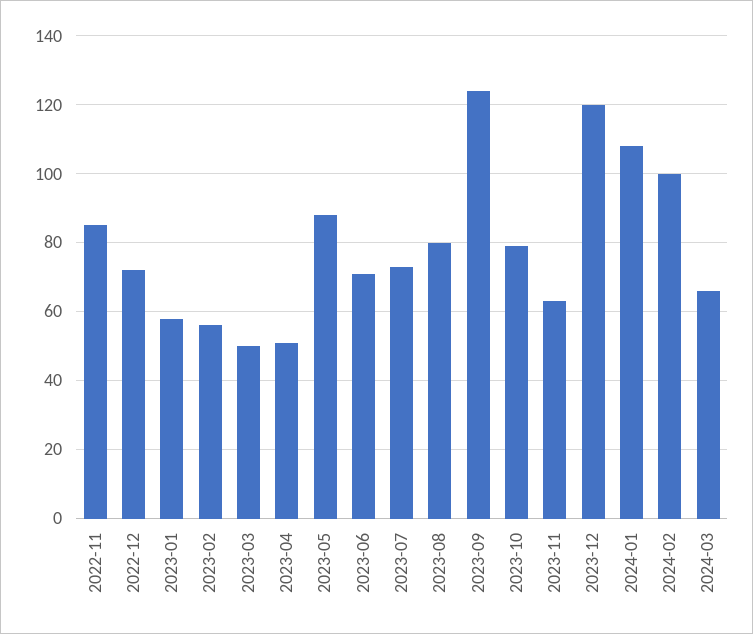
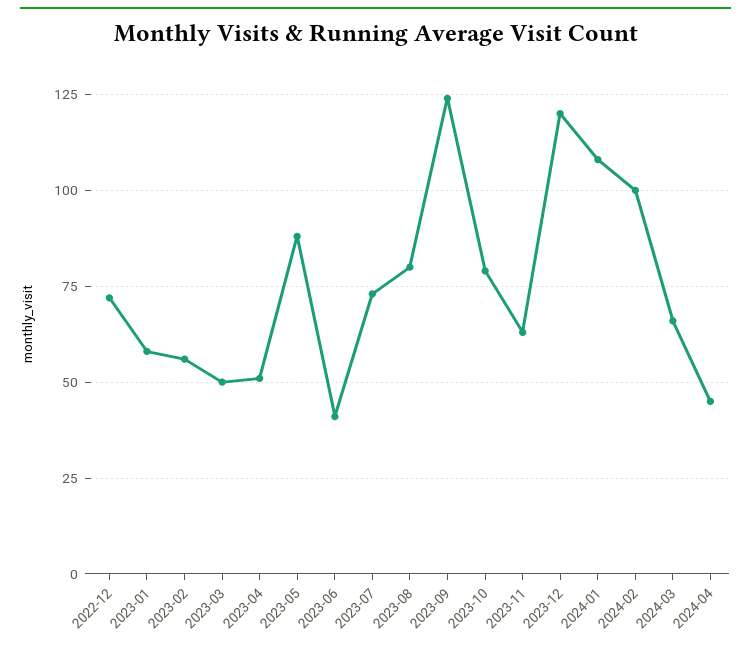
2022-11: 85 -> none
2023-06: 70 -> 40
2024-04: none -> 45

